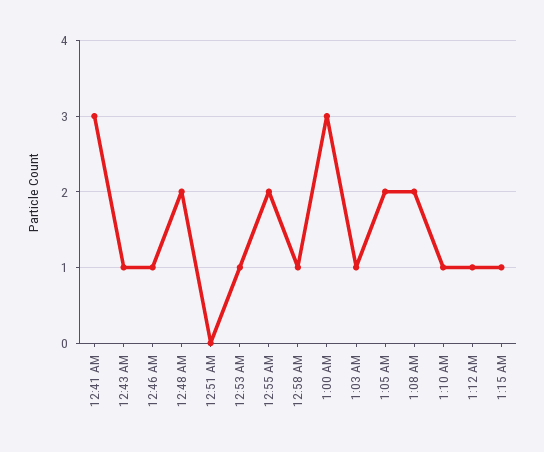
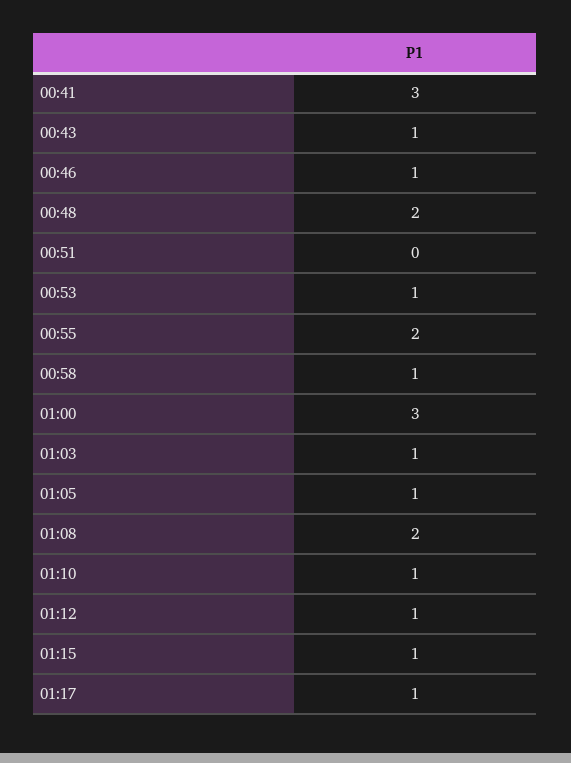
1:05 AM: 2 -> 1
01:17: none -> 1

